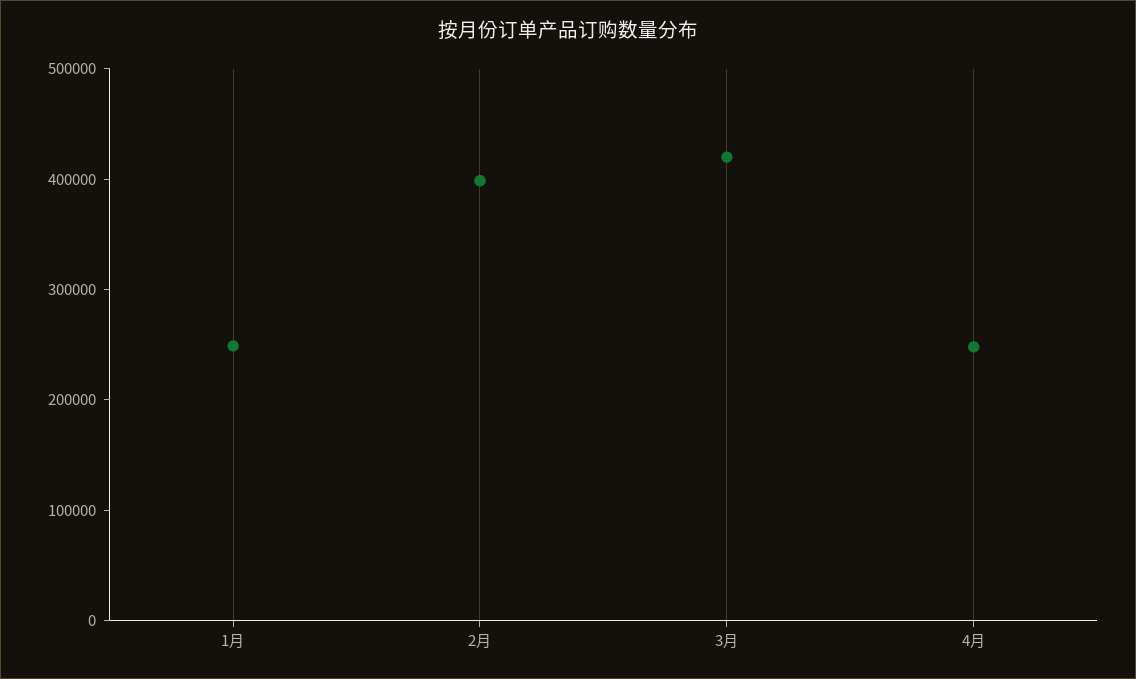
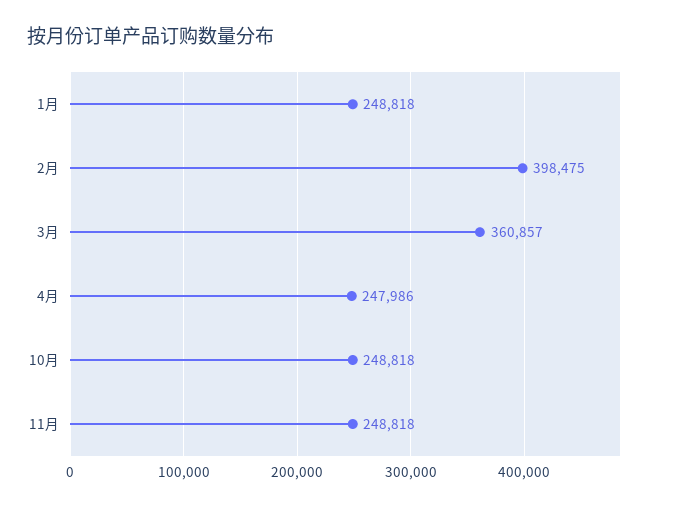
3月: 420000 -> 360857
10月: none -> 248818
11月: none -> 248818

